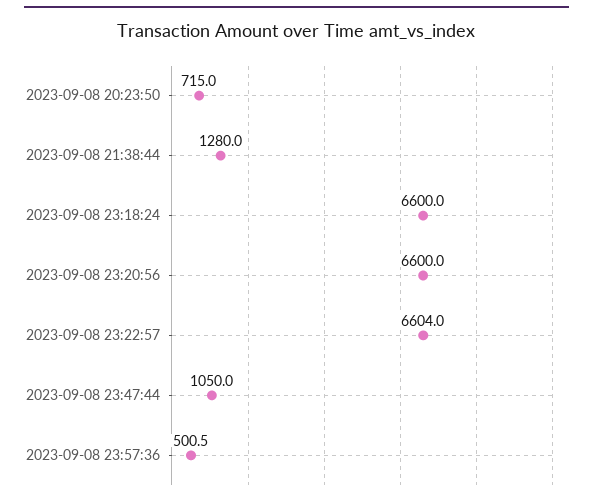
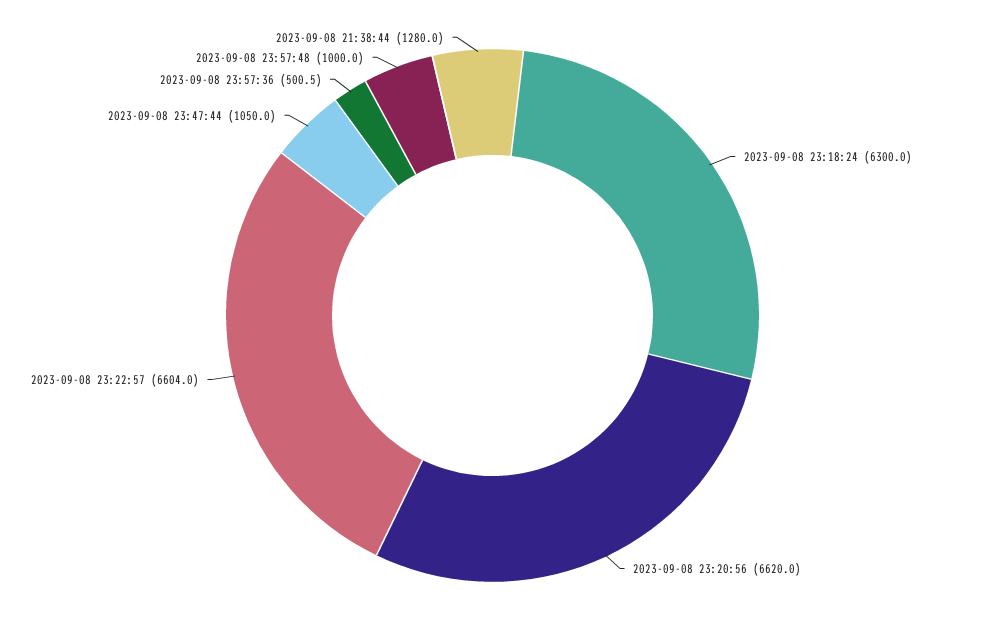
2023-09-08 20:23:50: 715 -> none
2023-09-08 23:18:24: 6600 -> 6300
2023-09-08 23:20:56: 6600 -> 6620
2023-09-08 23:57:48: none -> 1000

